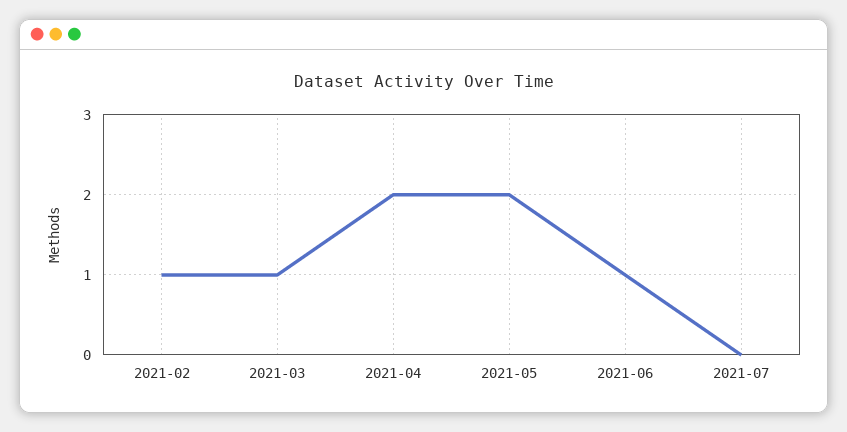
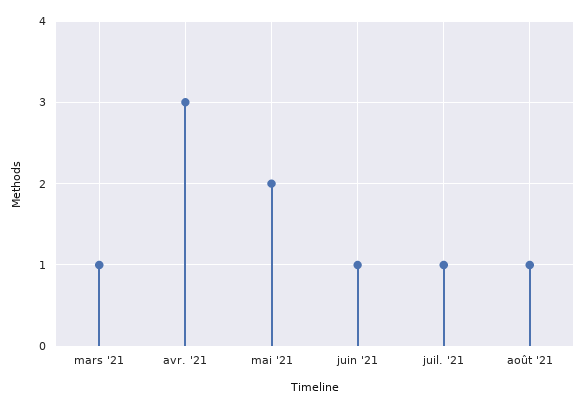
2021-02: 1 -> none
2021-04: 2 -> 3
2021-07: 0 -> 1
août '21: none -> 1

